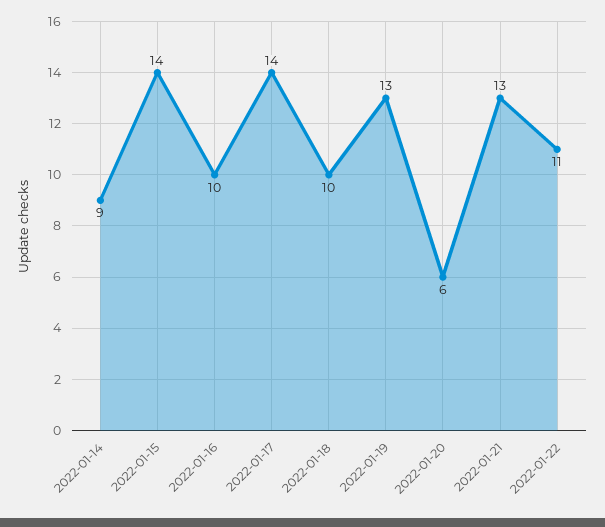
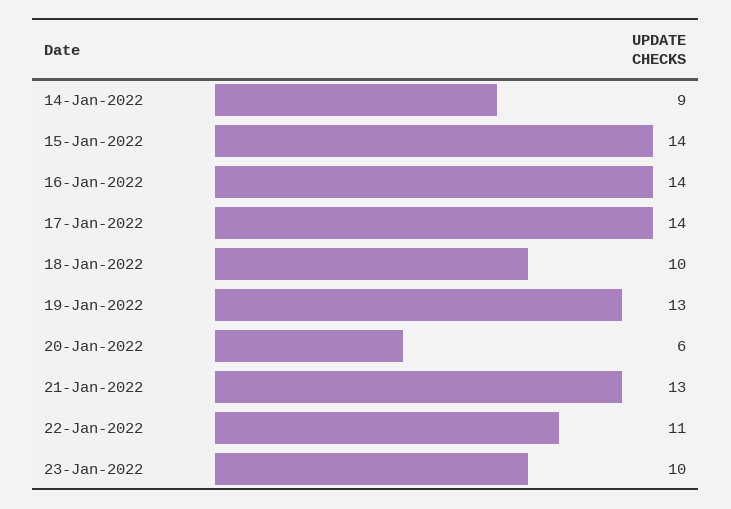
2022-01-16: 10 -> 14
23-Jan-2022: none -> 10

